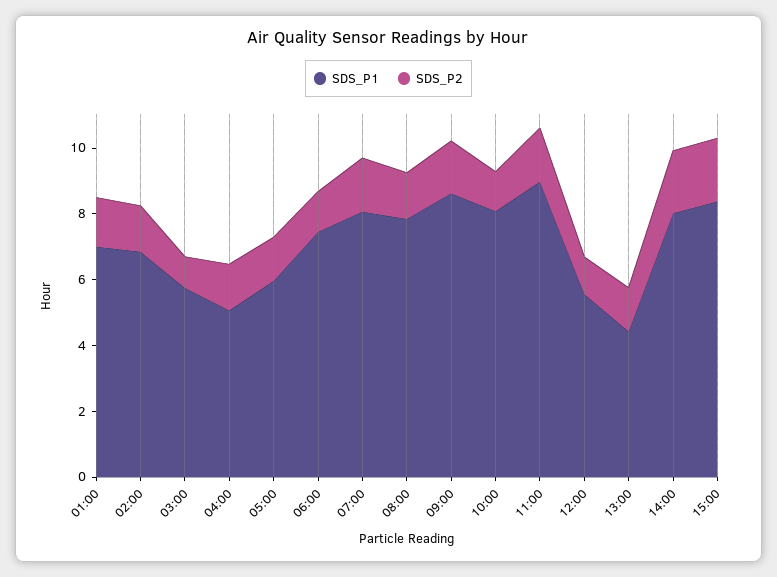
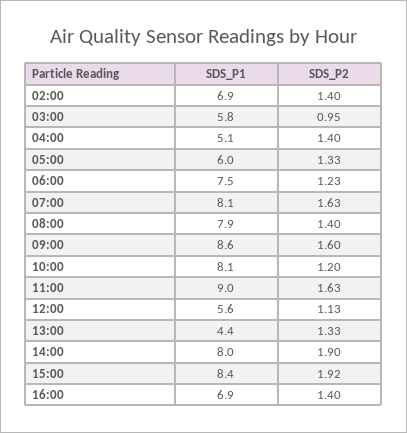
SDS_P1, 01:00: 7 -> none
SDS_P2, 01:00: 1.5 -> none
SDS_P1, 16:00: none -> 6.9
SDS_P2, 16:00: none -> 1.4

